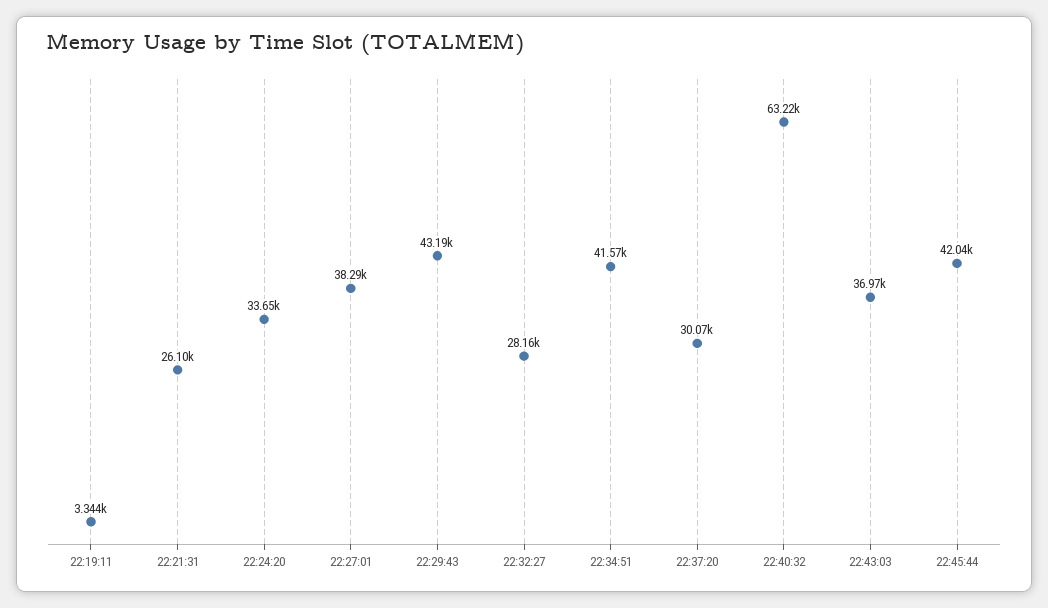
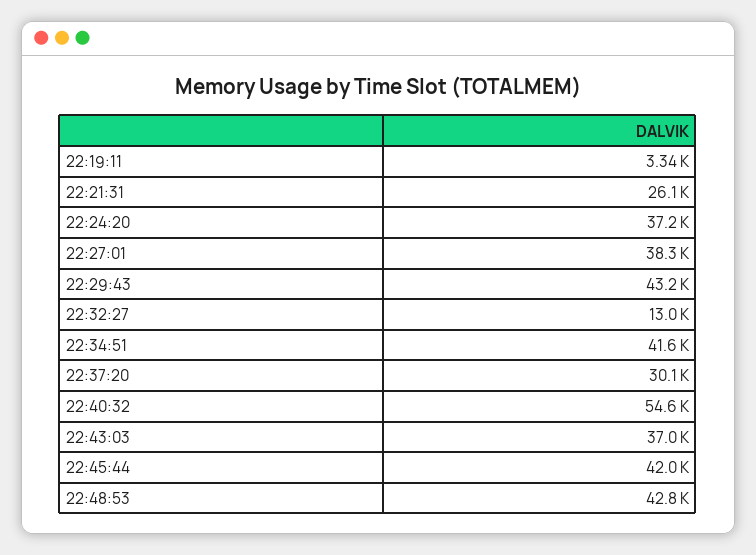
22:24:20: 33650 -> 37200
22:32:27: 28160 -> 13000
22:40:32: 63220 -> 54600
22:48:53: none -> 42800

